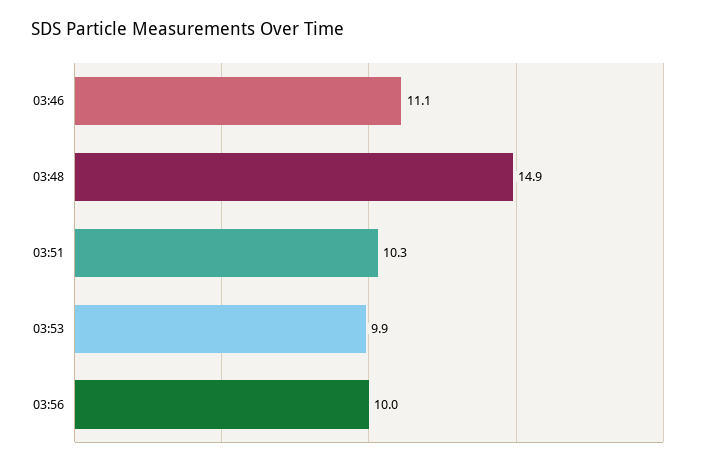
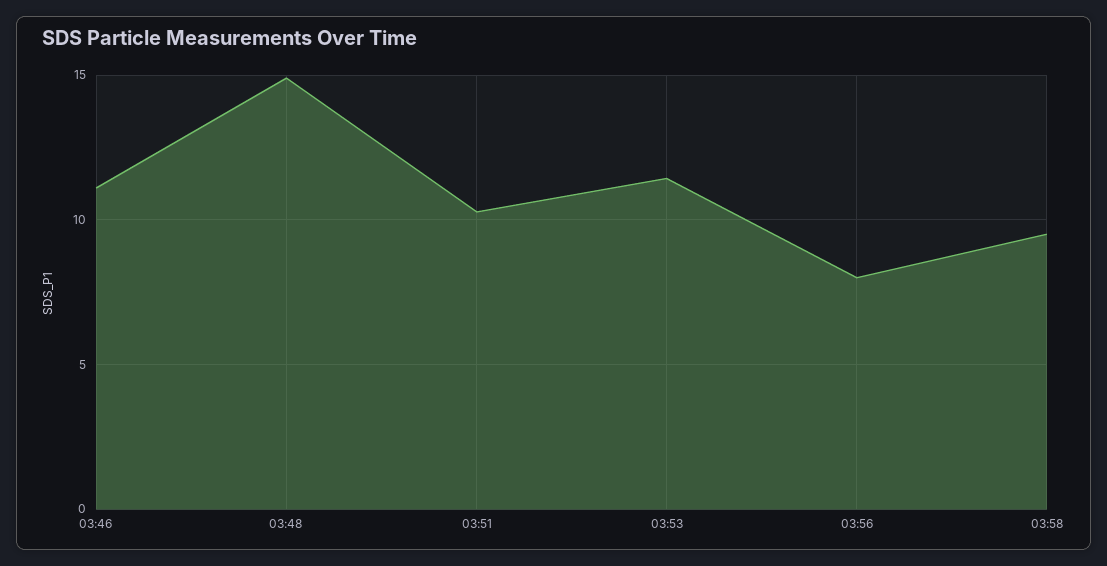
03:53: 9.9 -> 11.5
03:56: 10 -> 8
03:58: none -> 9.5

